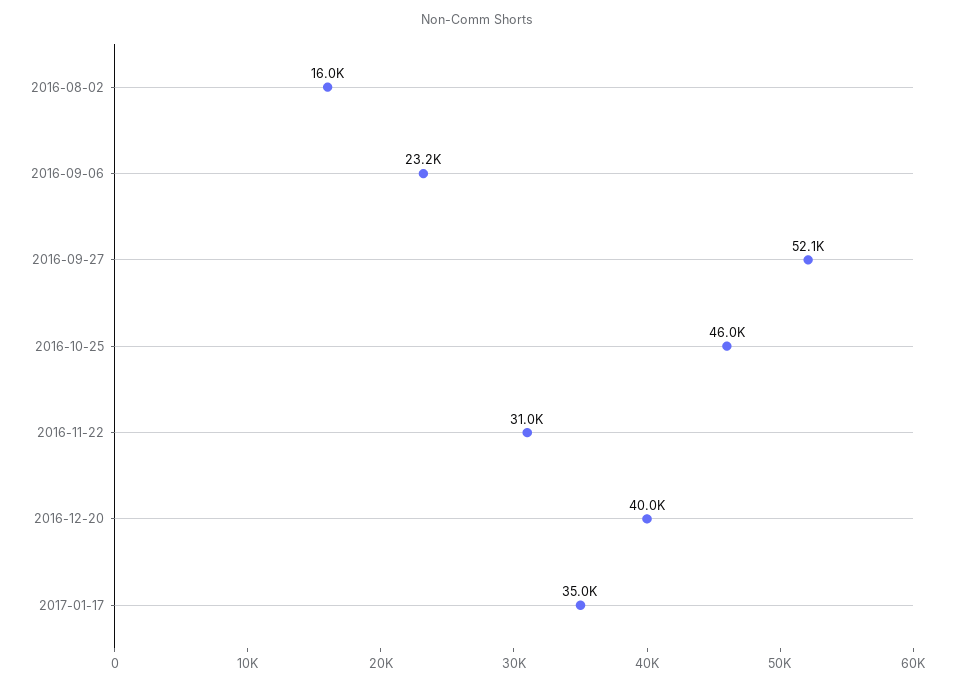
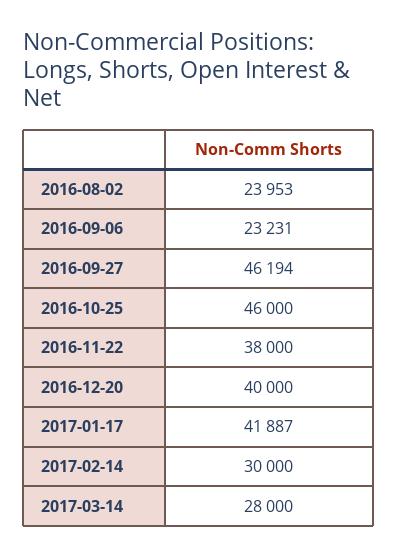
2016-08-02: 16000 -> 23953
2016-09-27: 52100 -> 46194
2016-11-22: 31000 -> 38000
2017-01-17: 35000 -> 41887
2017-02-14: none -> 30000
2017-03-14: none -> 28000

